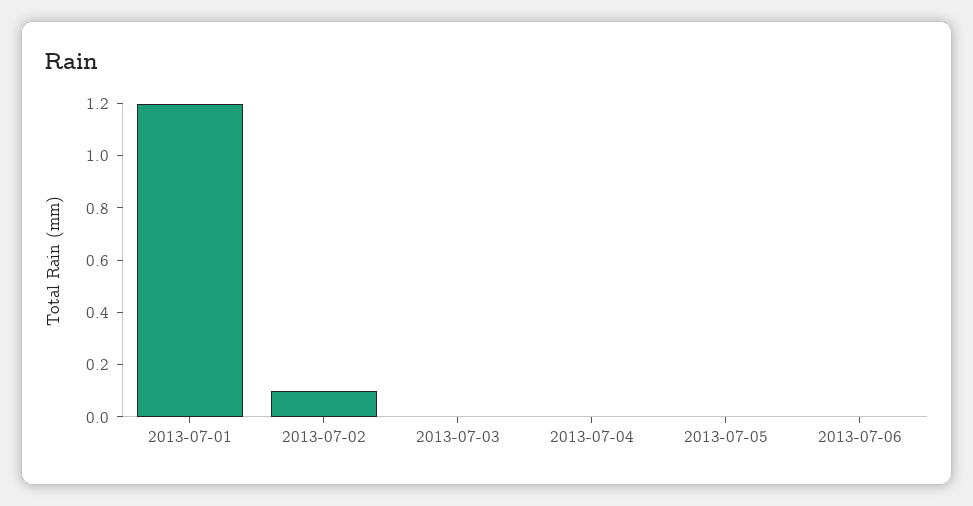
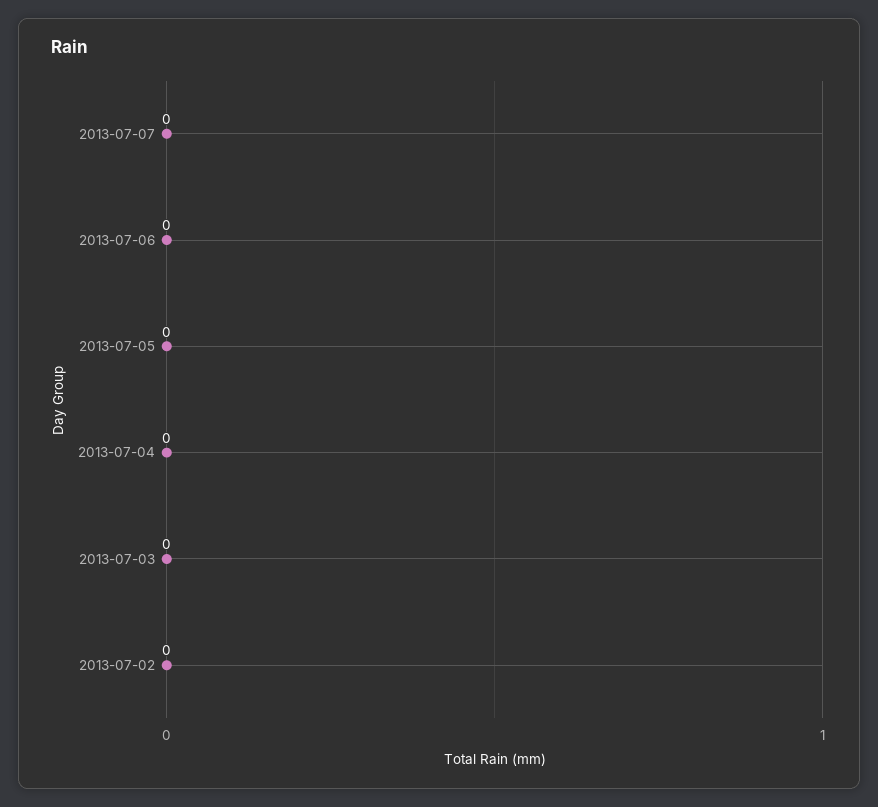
2013-07-01: 1.2 -> none
2013-07-02: 0.1 -> 0
2013-07-07: none -> 0

